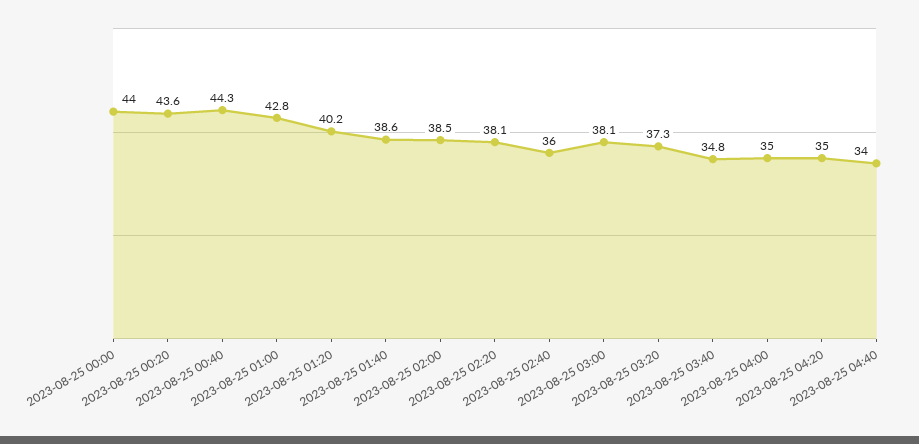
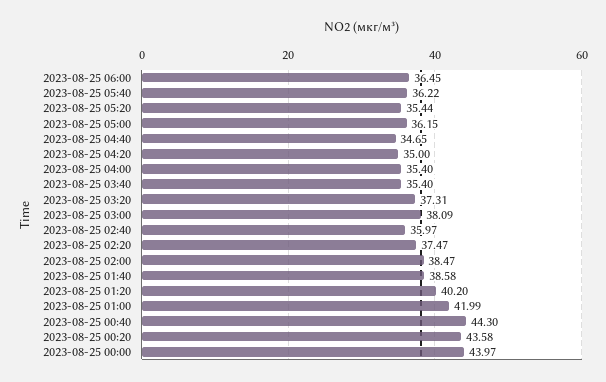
2023-08-25 01:00: 42.8 -> 41.99
2023-08-25 02:20: 38.1 -> 37.47
2023-08-25 03:40: 34.8 -> 35.4
2023-08-25 04:00: 35 -> 35.4
2023-08-25 04:40: 34 -> 34.65
2023-08-25 06:00: none -> 36.45
2023-08-25 05:40: none -> 36.22
2023-08-25 05:20: none -> 35.44
2023-08-25 05:00: none -> 36.15

